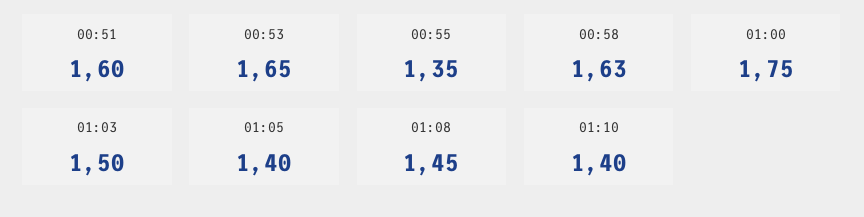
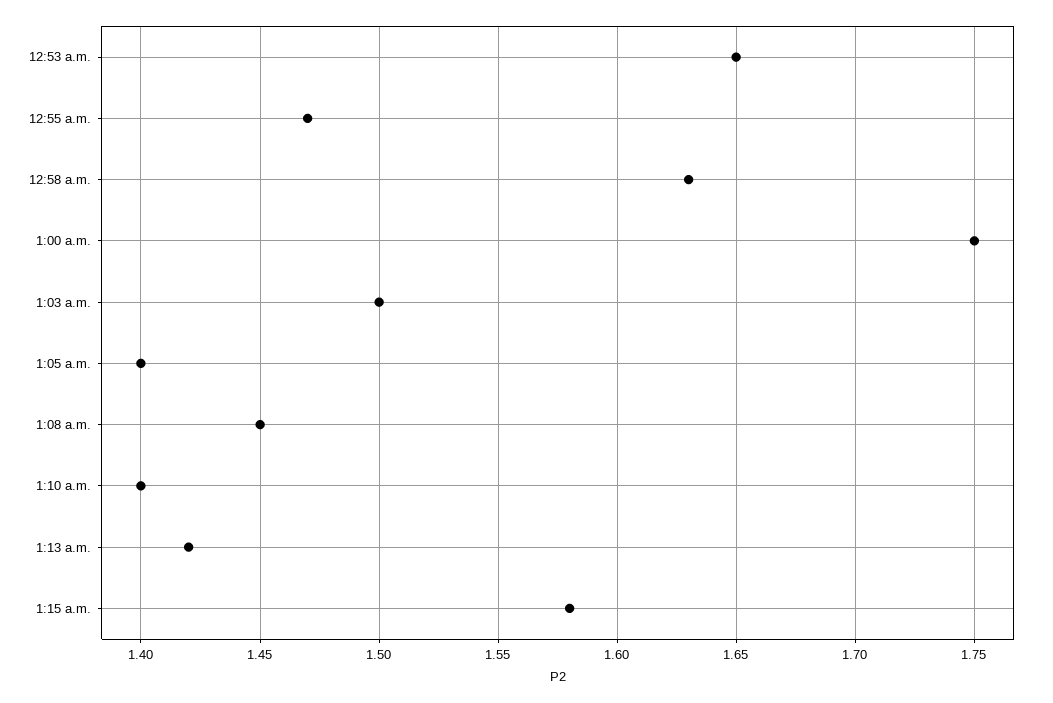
00:51: 1.6 -> none
00:55: 1.35 -> 1.47
1:13 a.m.: none -> 1.42
1:15 a.m.: none -> 1.58

